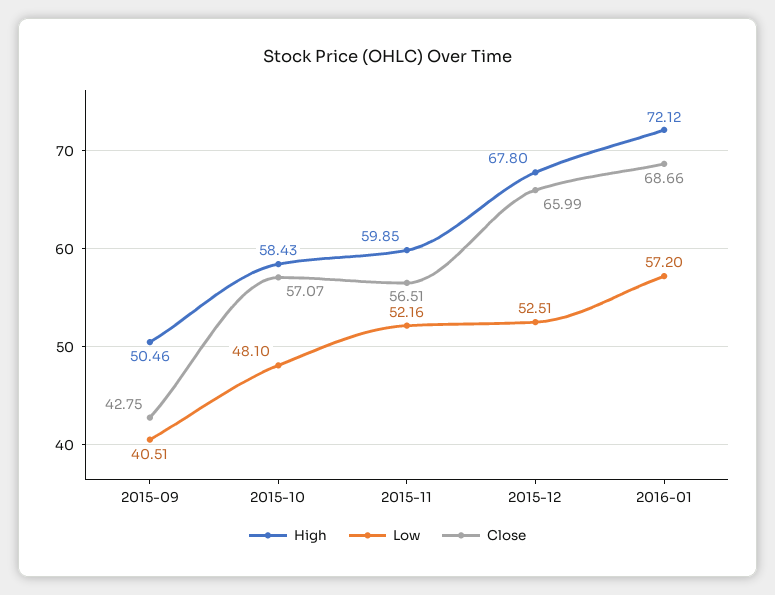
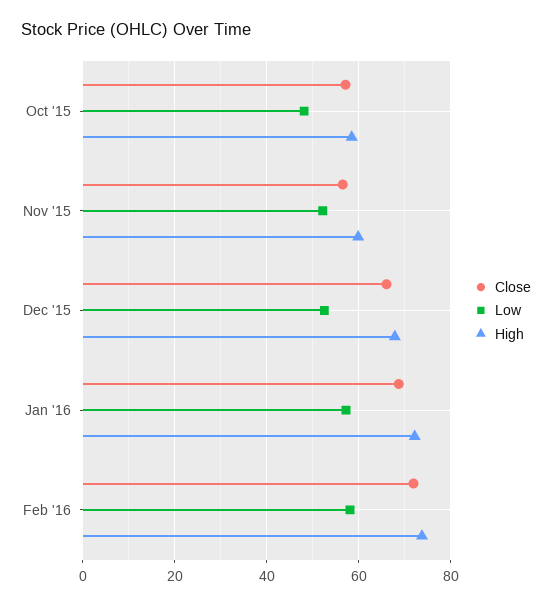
High, 2015-09: 50.46 -> none
Low, 2015-09: 40.51 -> none
Close, 2015-09: 42.75 -> none
Close, Feb '16: none -> 72
Low, Feb '16: none -> 58
High, Feb '16: none -> 74

